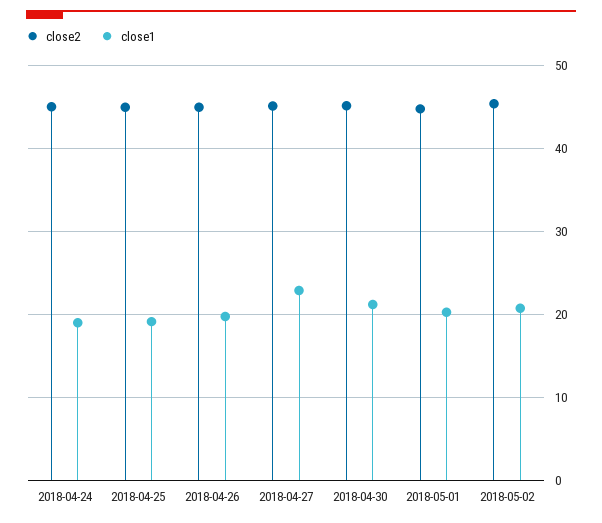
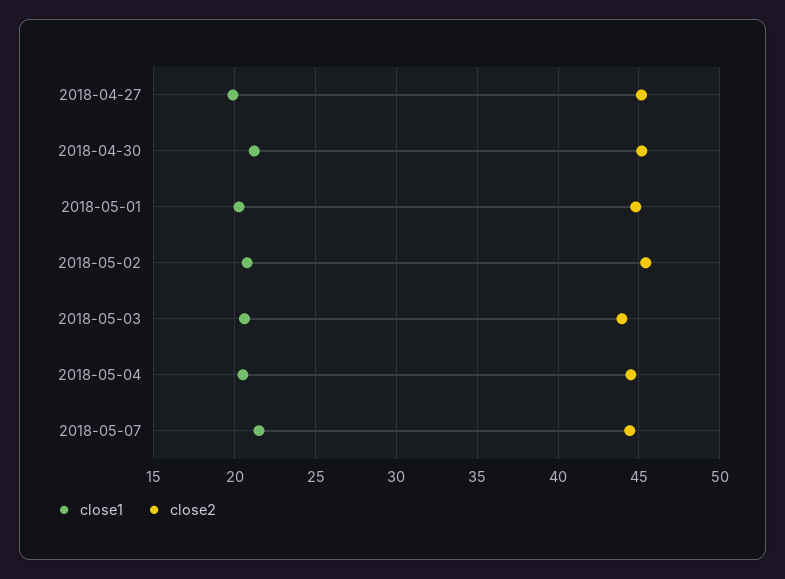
close2, 2018-04-24: 45 -> none
close1, 2018-04-24: 19 -> none
close2, 2018-04-25: 45 -> none
close1, 2018-04-25: 19 -> none
close2, 2018-04-26: 45 -> none
close1, 2018-04-26: 20 -> none
close1, 2018-04-27: 23 -> 20
close1, 2018-05-03: none -> 20.5
close2, 2018-05-03: none -> 44
close1, 2018-05-04: none -> 20.5
close2, 2018-05-04: none -> 44.5
close1, 2018-05-07: none -> 21.5
close2, 2018-05-07: none -> 44.5

